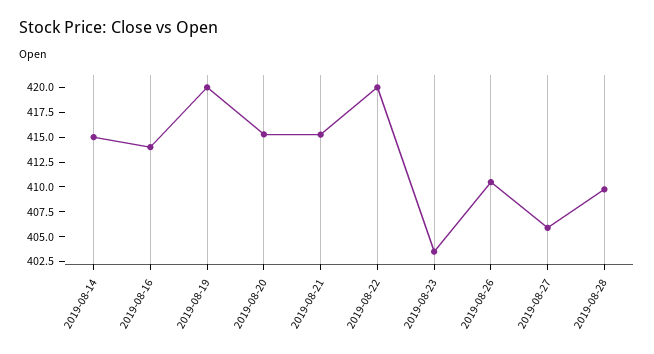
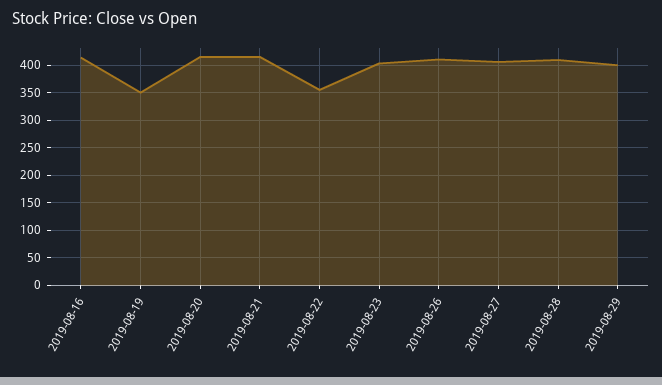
2019-08-14: 415 -> none
2019-08-19: 420 -> 350
2019-08-22: 420 -> 350
2019-08-29: none -> 400

